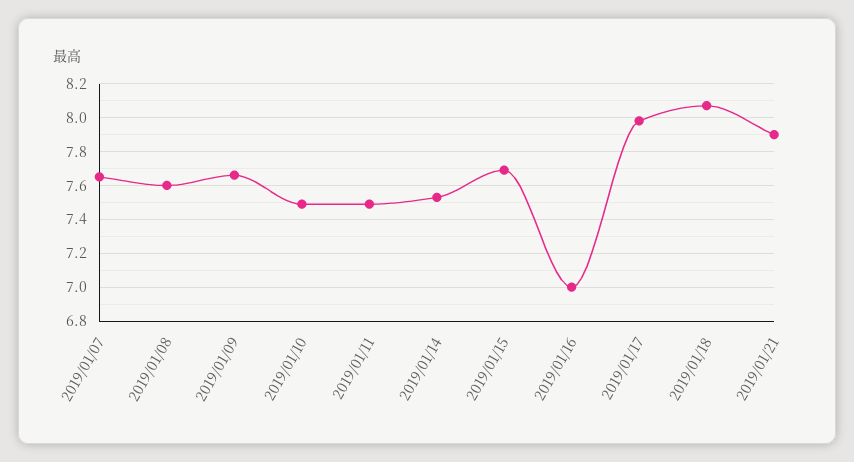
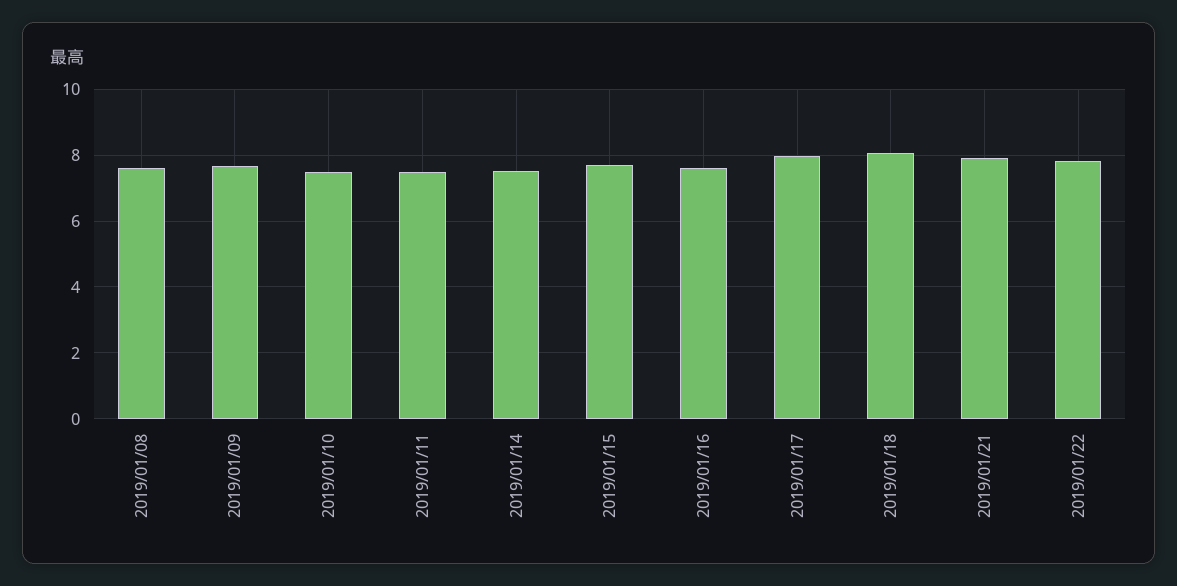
2019/01/07: 7.65 -> none
2019/01/16: 7 -> 7.6
2019/01/22: none -> 7.8

